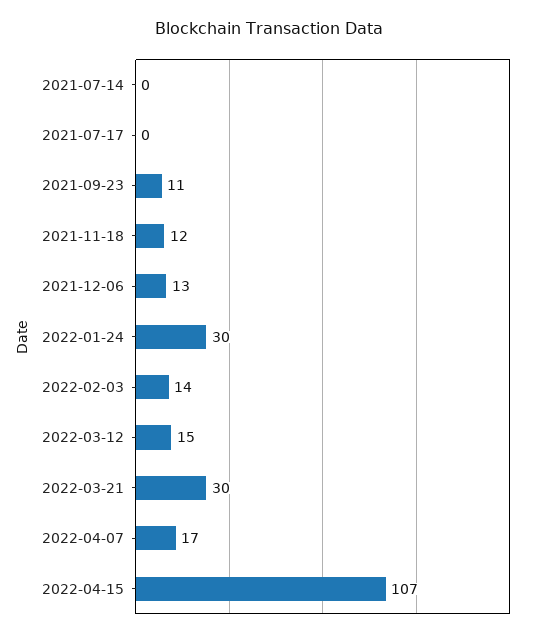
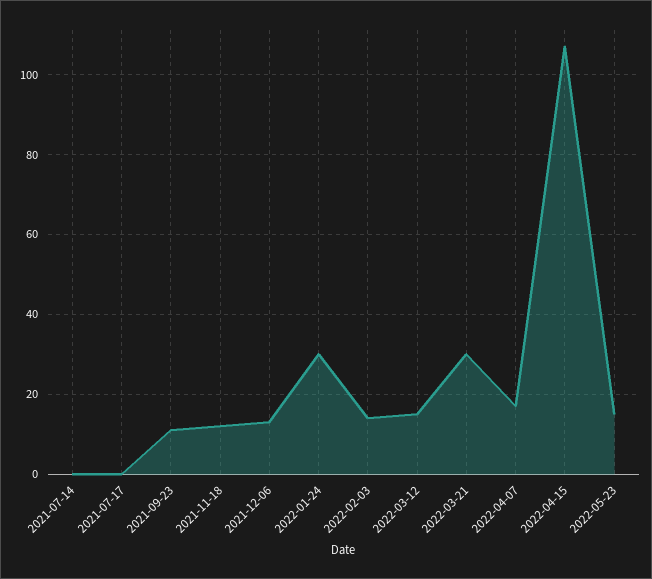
2022-05-23: none -> 15

